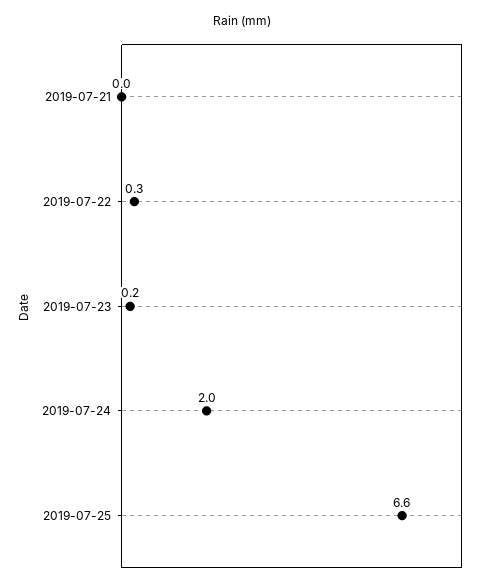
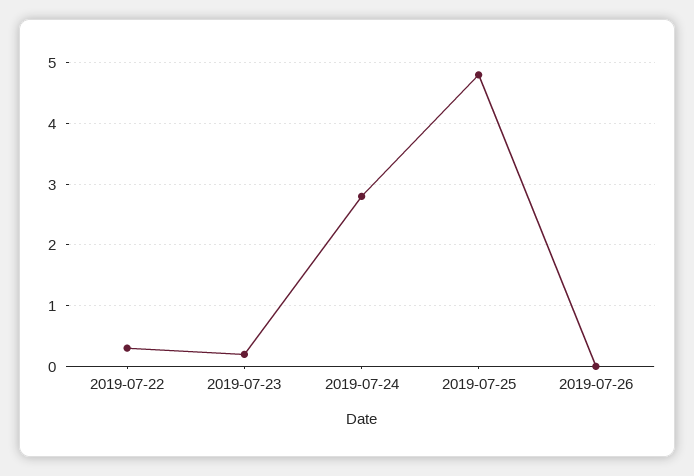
2019-07-21: 0 -> none
2019-07-24: 2 -> 2.8
2019-07-25: 6.6 -> 4.8
2019-07-26: none -> 0

